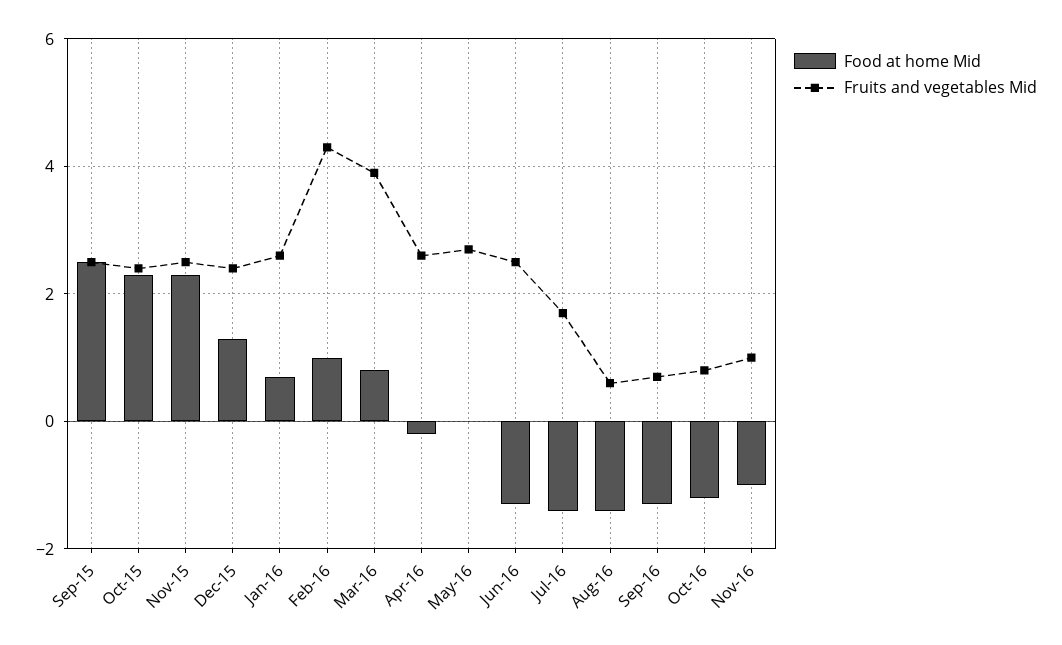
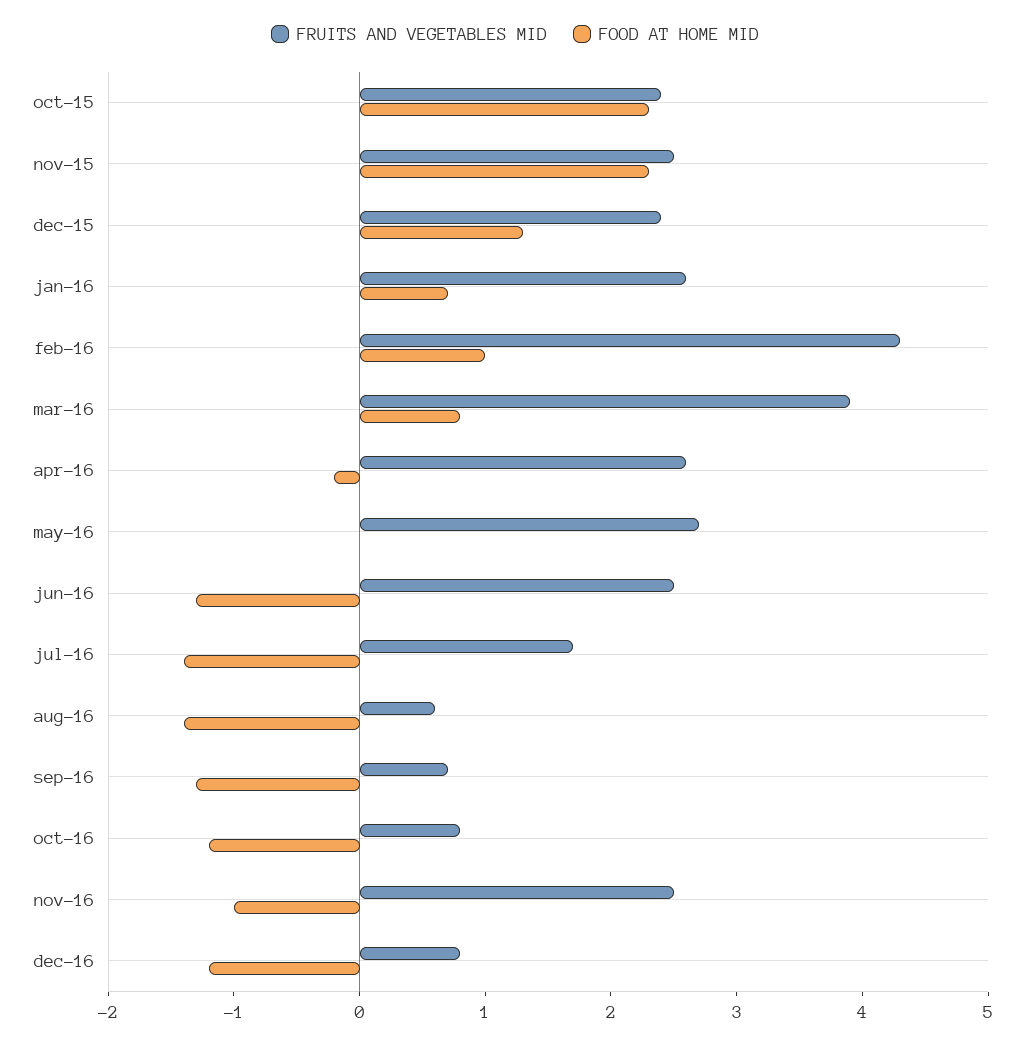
Food at home Mid, Sep-15: 2.5 -> none
Fruits and vegetables Mid, Sep-15: 2.5 -> none
Fruits and vegetables Mid, Nov-16: 1 -> 2.5
Fruits and vegetables Mid, dec-16: none -> 0.8
Food at home Mid, dec-16: none -> -1.2

